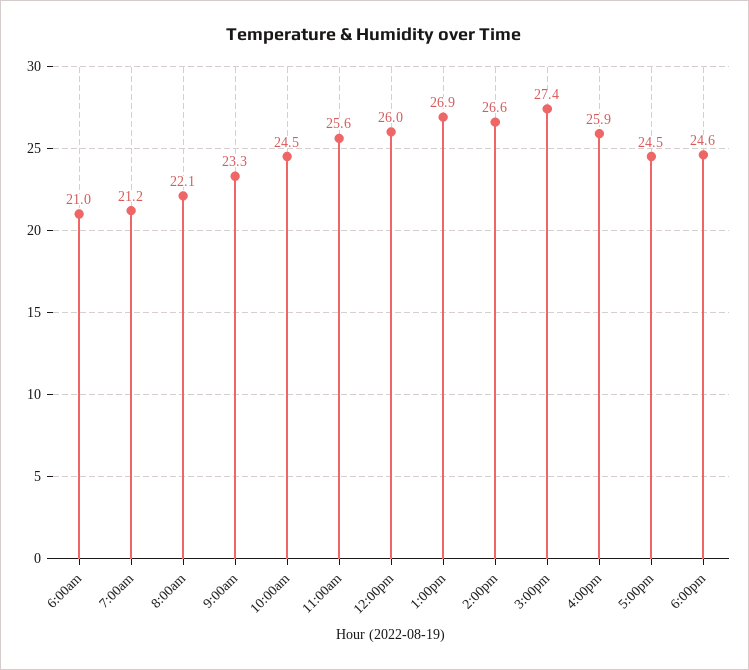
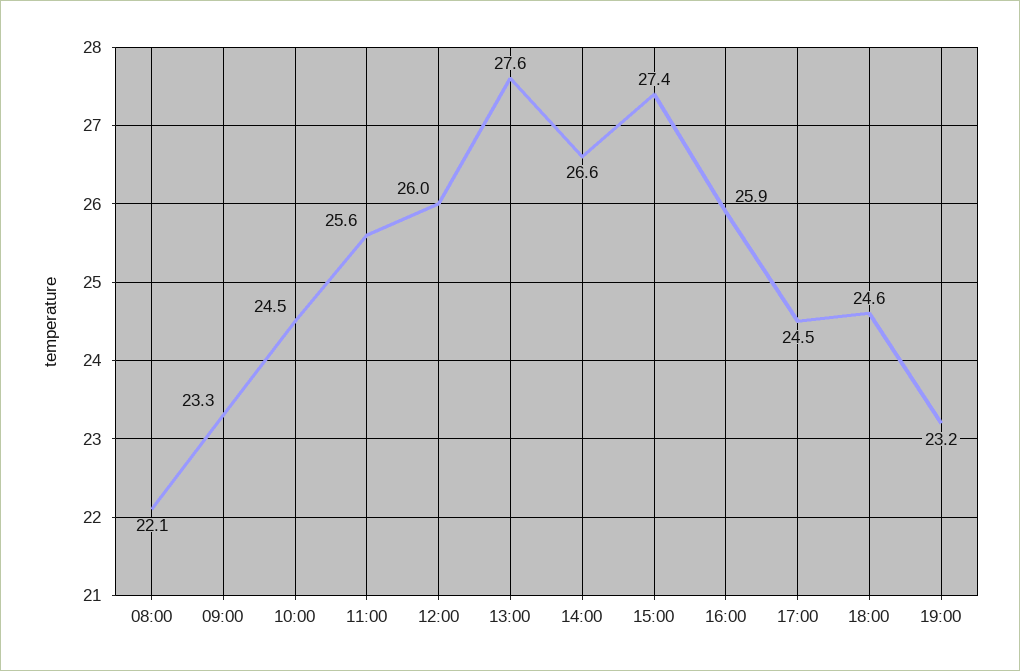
6:00am: 21 -> none
7:00am: 21.2 -> none
1:00pm: 26.9 -> 27.6
19:00: none -> 23.2

